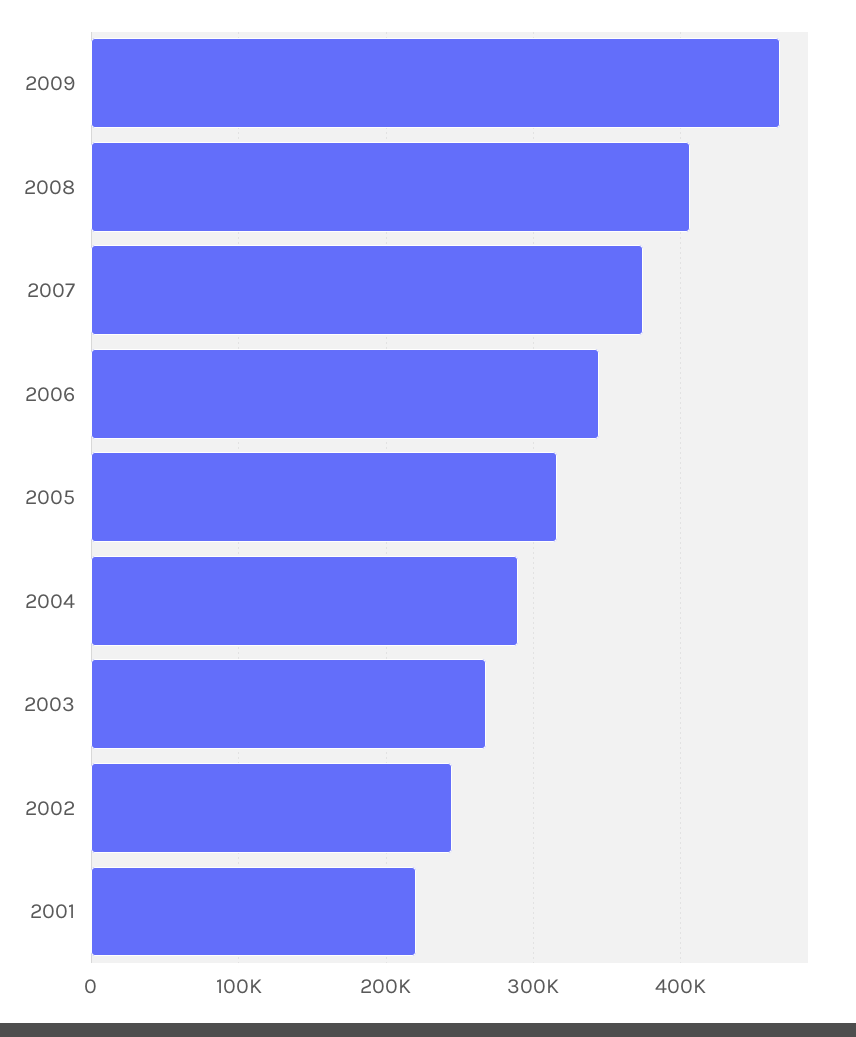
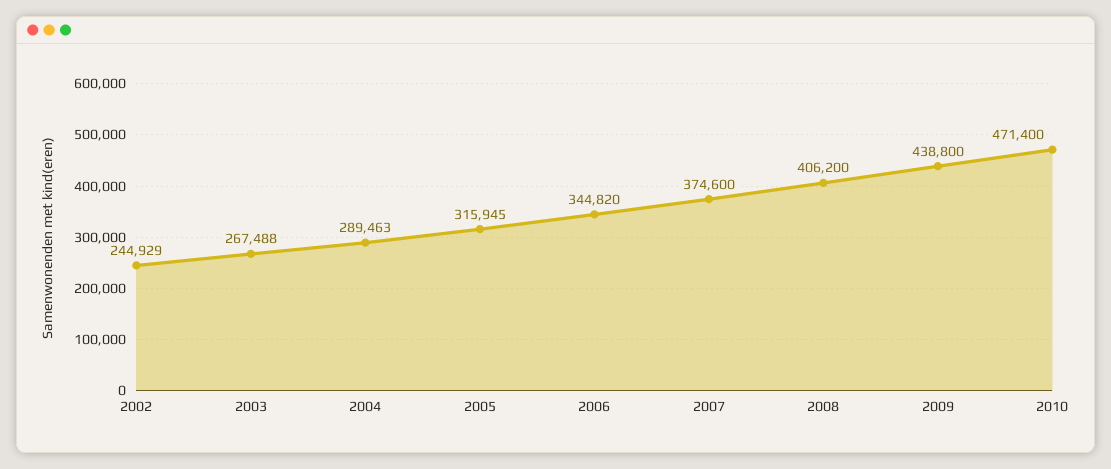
2009: 470000 -> 438800
2001: 220000 -> none
2010: none -> 471400

